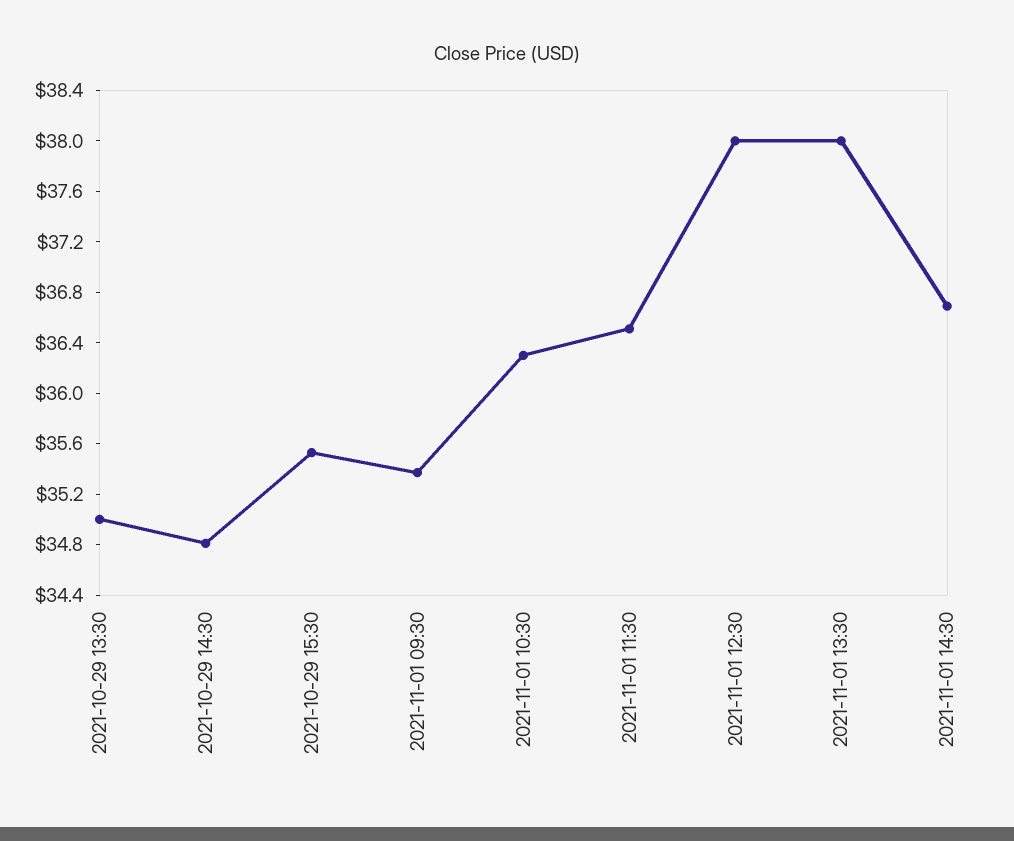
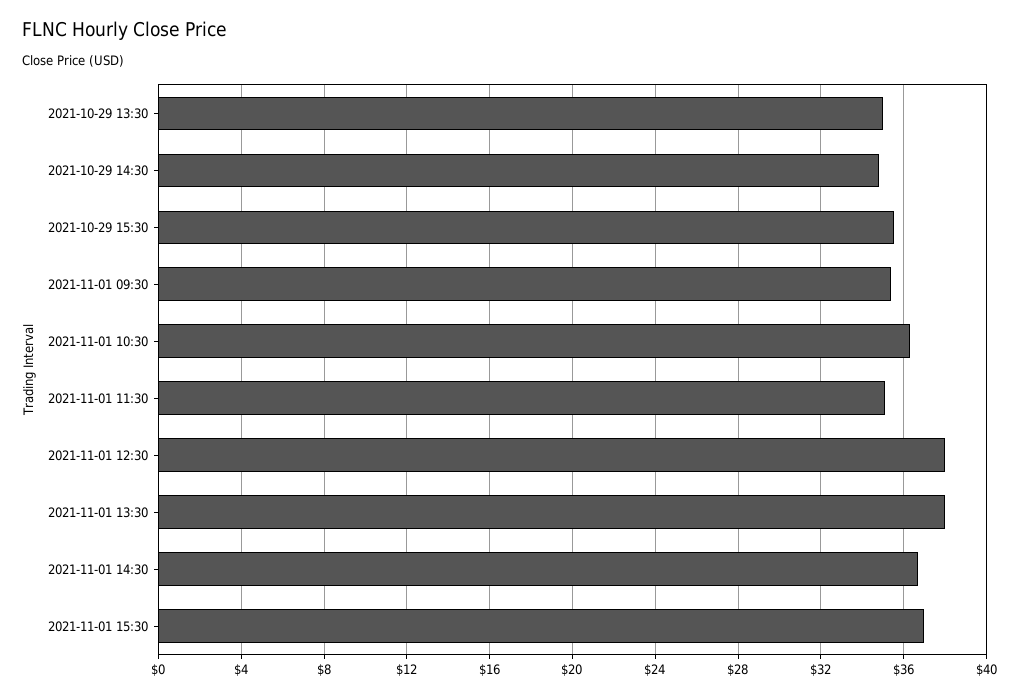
2021-11-01 11:30: 36.5 -> 35
2021-11-01 15:30: none -> 37

